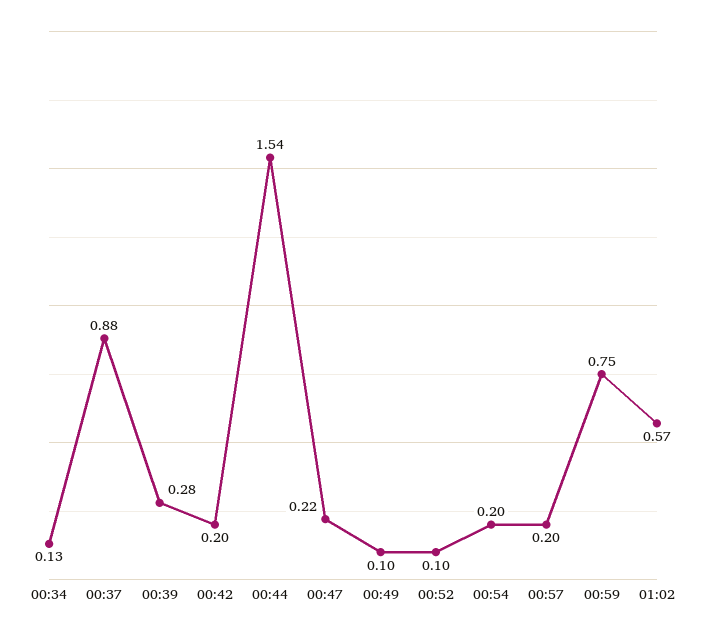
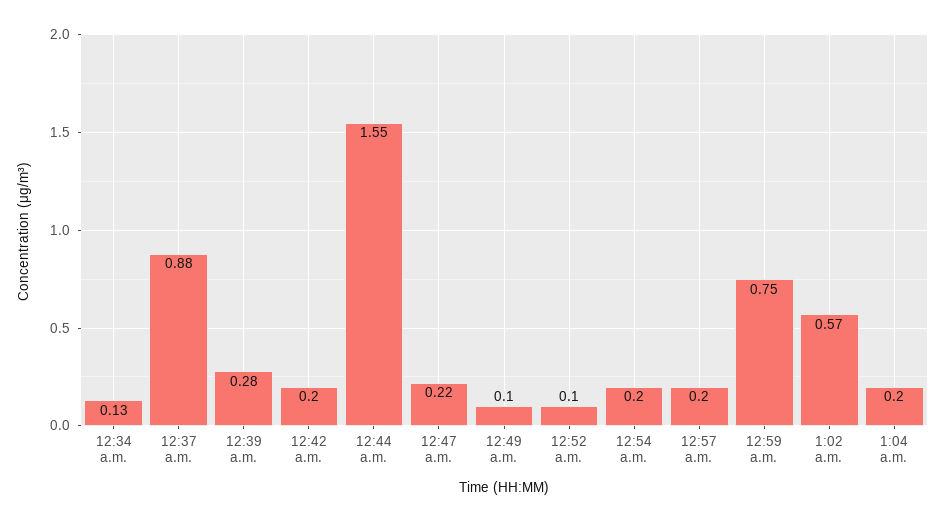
00:44: 1.54 -> 1.55
1:04 a.m.: none -> 0.2

